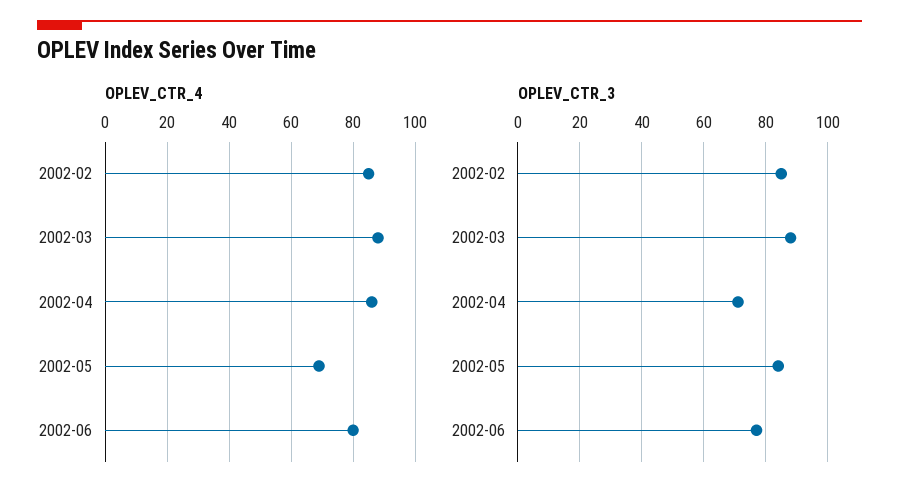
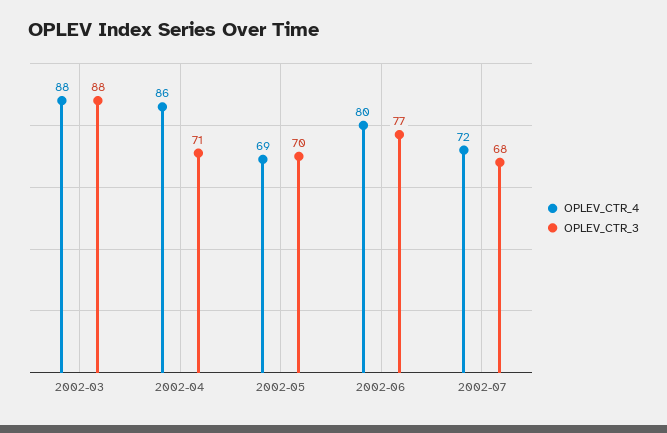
OPLEV_CTR_4, 2002-02: 85 -> none
OPLEV_CTR_3, 2002-02: 85 -> none
OPLEV_CTR_3, 2002-05: 85 -> 70
OPLEV_CTR_4, 2002-07: none -> 72
OPLEV_CTR_3, 2002-07: none -> 68

